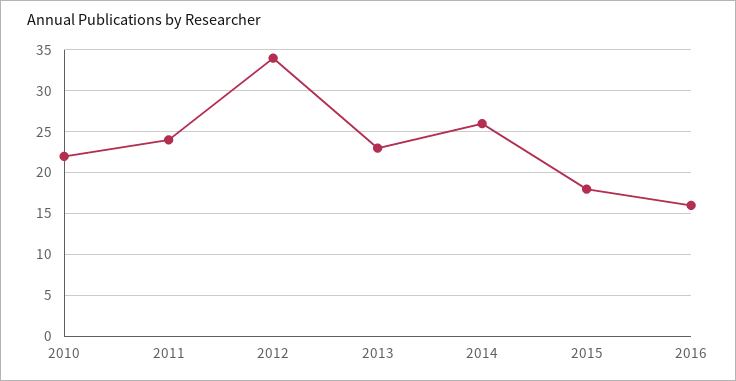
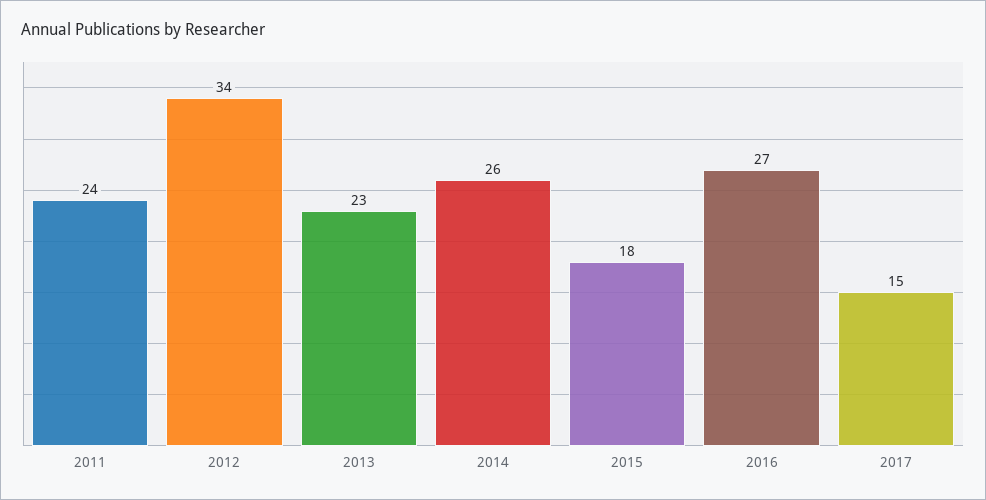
2010: 22 -> none
2016: 16 -> 27
2017: none -> 15

